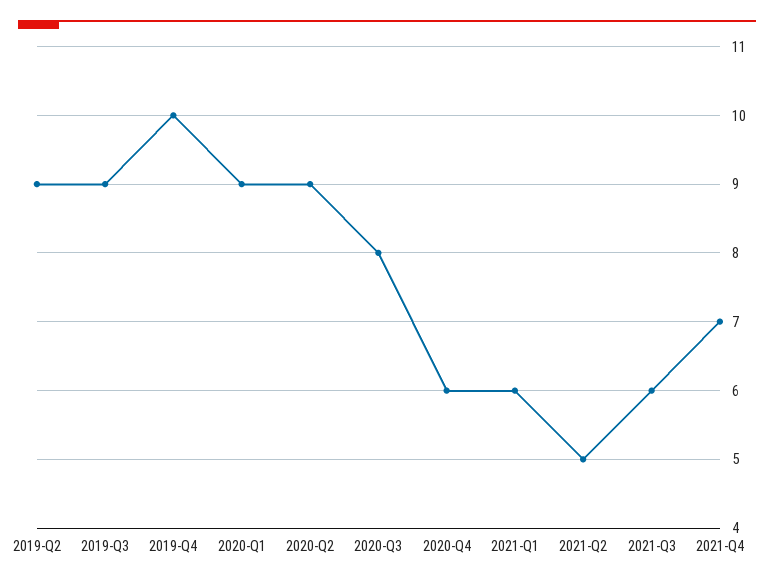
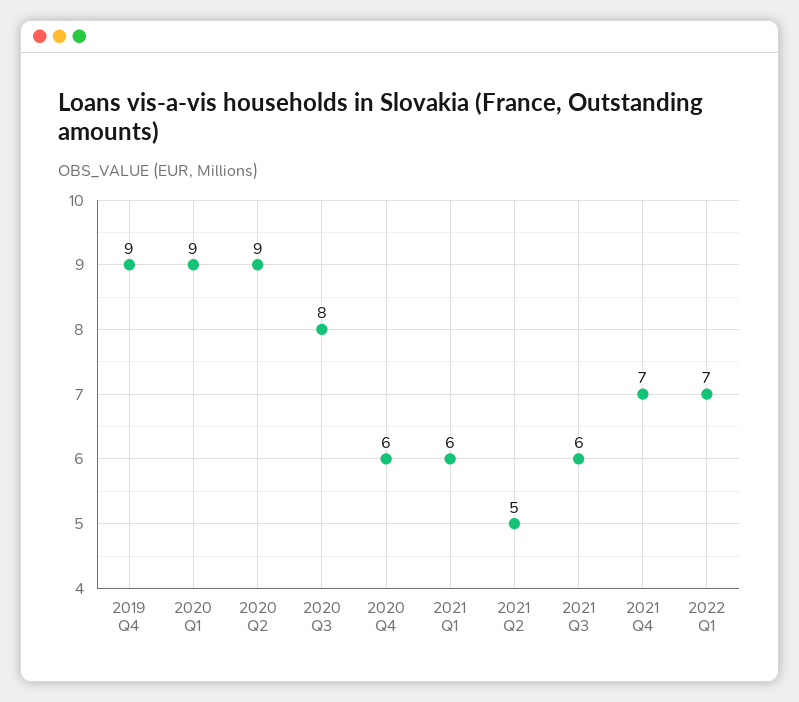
2019-Q2: 9 -> none
2019-Q3: 9 -> none
2019-Q4: 10 -> 9
2022 Q1: none -> 7

